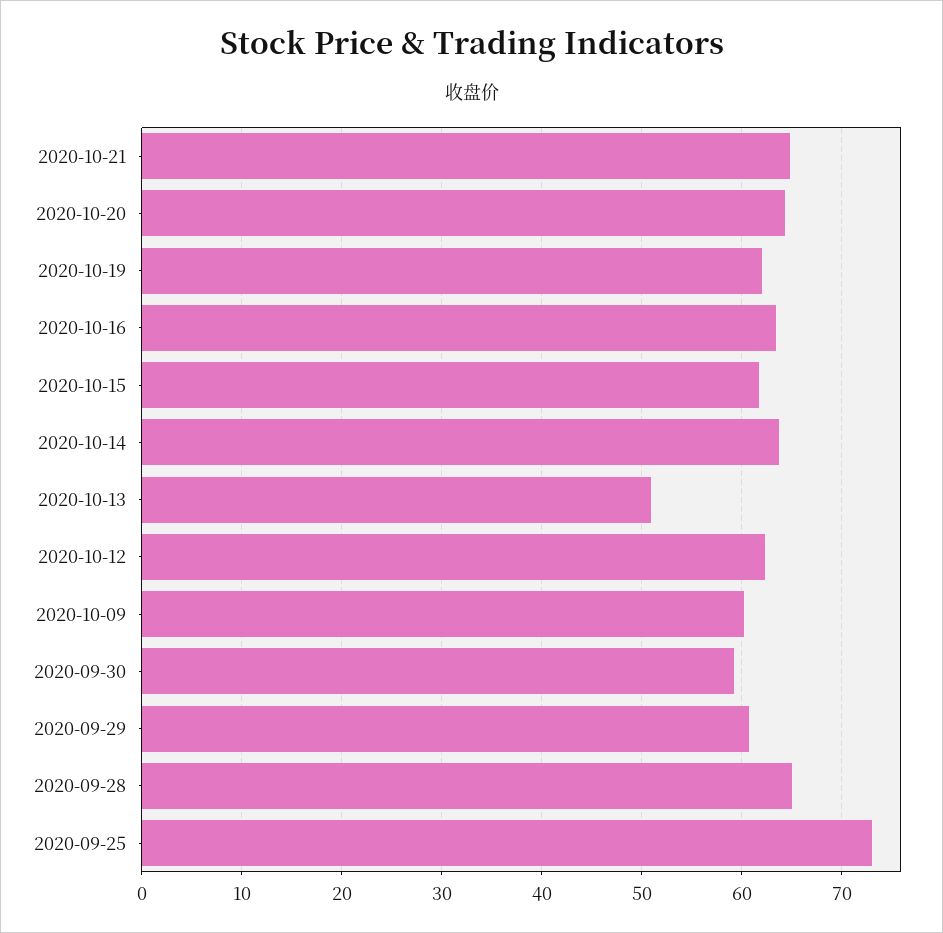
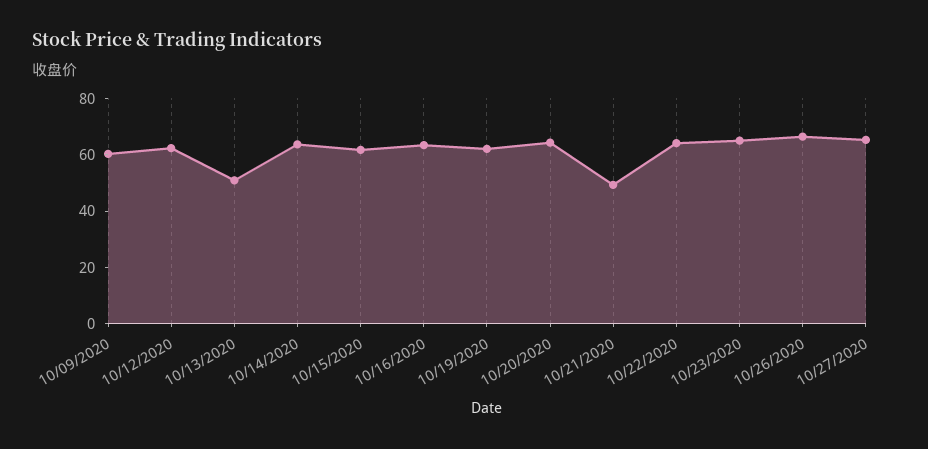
2020-10-21: 65 -> 50
2020-09-30: 59 -> none
2020-09-29: 61 -> none
2020-09-28: 65 -> none
2020-09-25: 73 -> none
10/22/2020: none -> 65
10/23/2020: none -> 65
10/26/2020: none -> 65
10/27/2020: none -> 65

